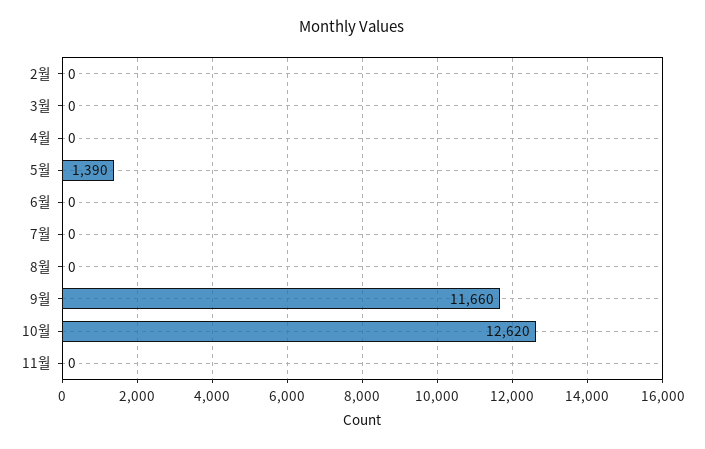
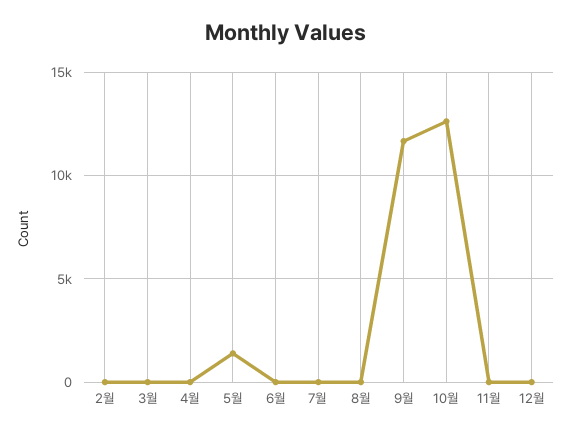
12월: none -> 0

